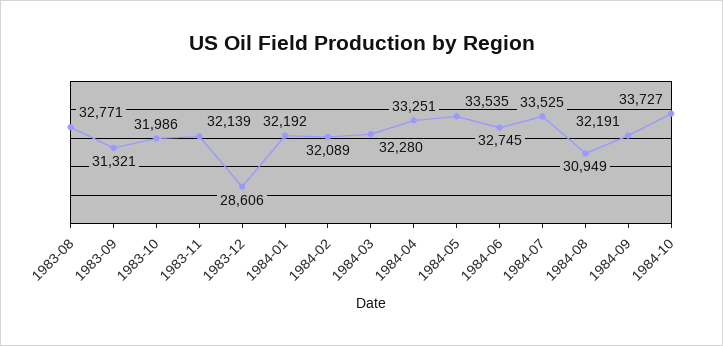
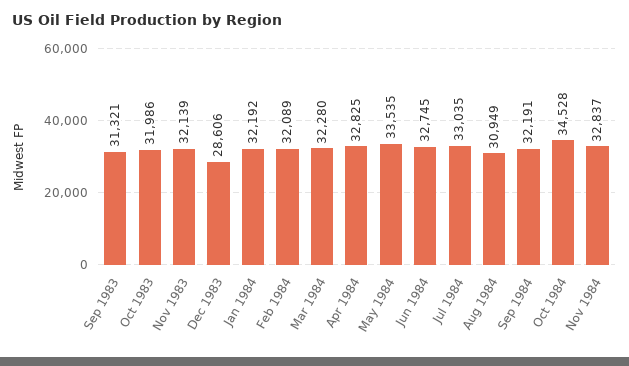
1983-08: 32771 -> none
1984-04: 33251 -> 32825
1984-07: 33525 -> 33035
1984-10: 33727 -> 34528
Nov 1984: none -> 32837

